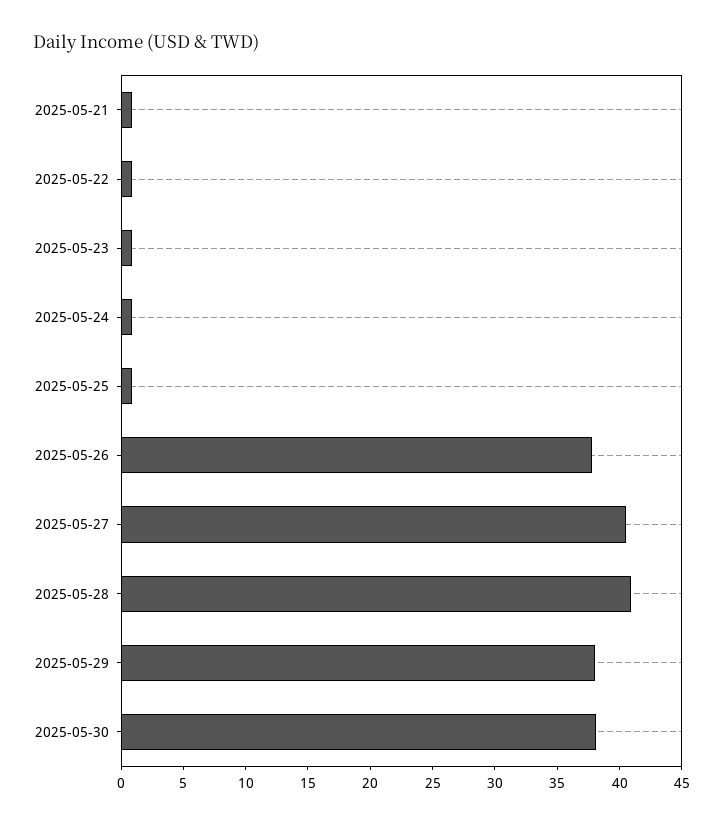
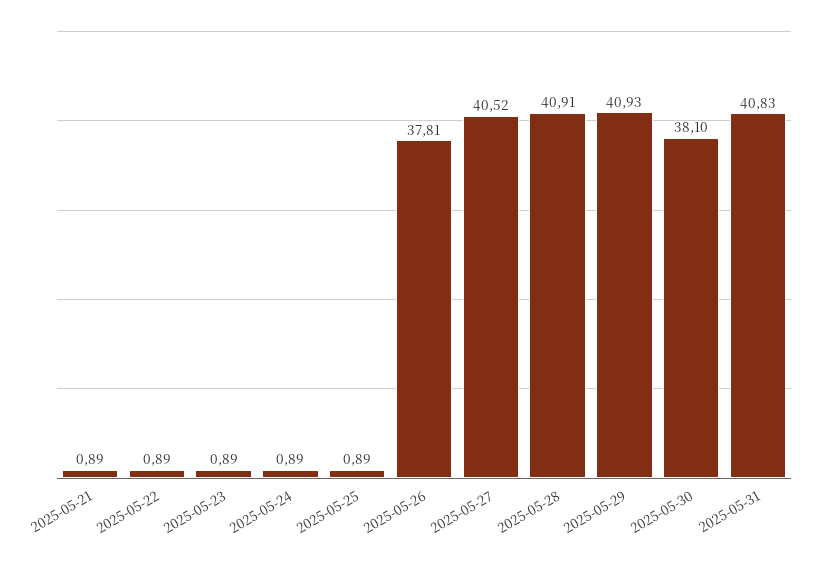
2025-05-29: 38 -> 40.93
2025-05-31: none -> 40.83

